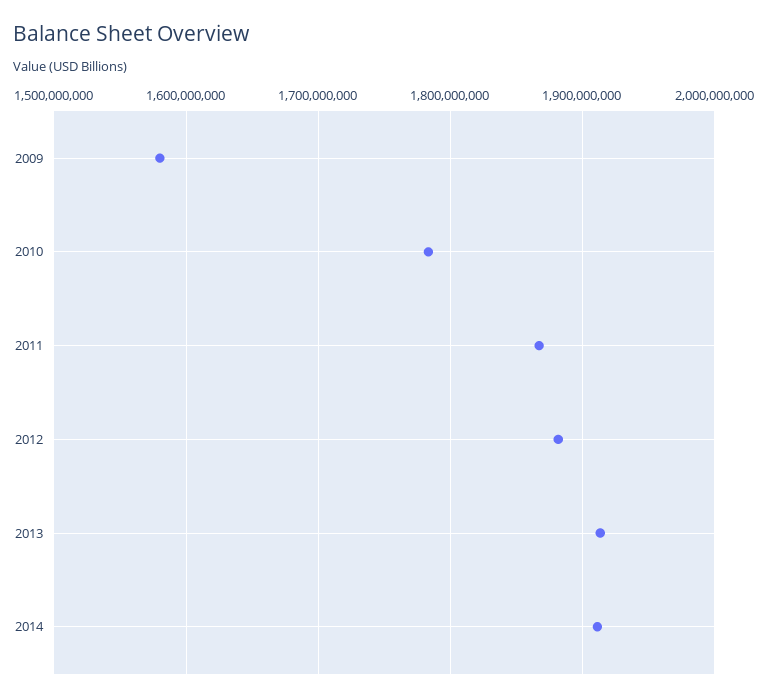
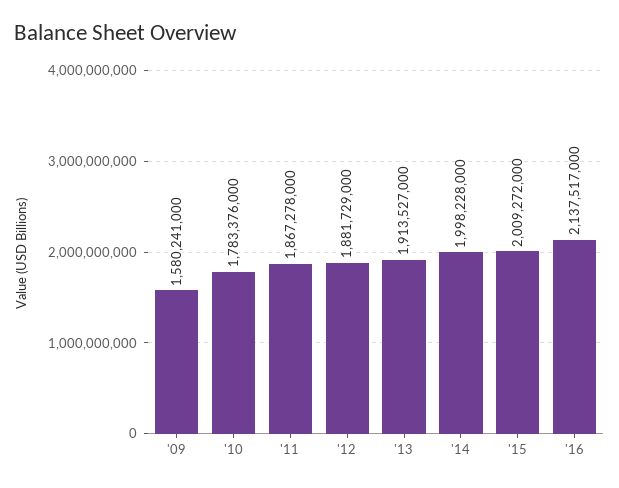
2014: 1910000000 -> 1998228000
'15: none -> 2009272000
'16: none -> 2137517000

